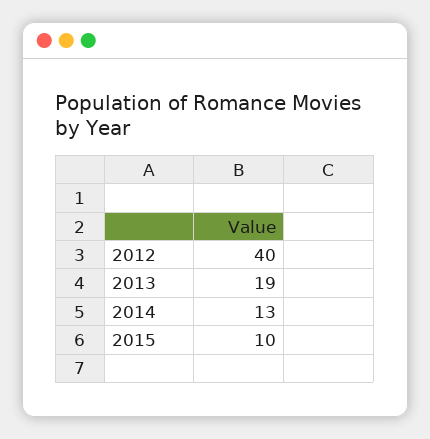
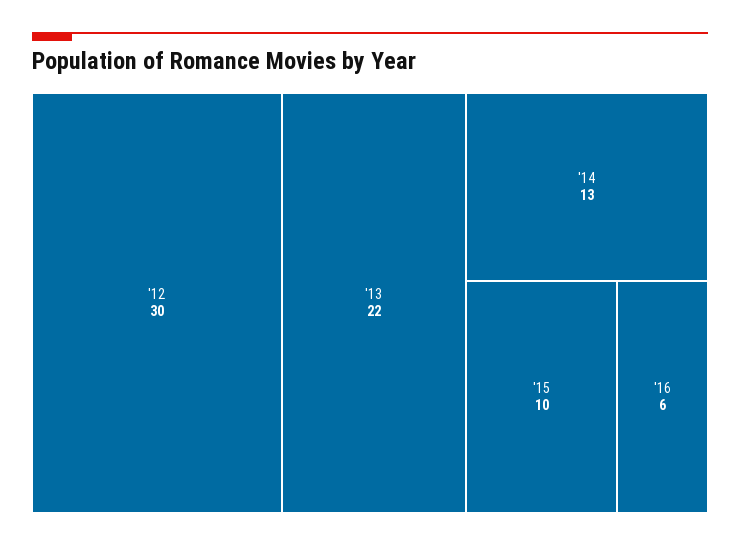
2012: 40 -> 30
2013: 19 -> 22
'16: none -> 6

